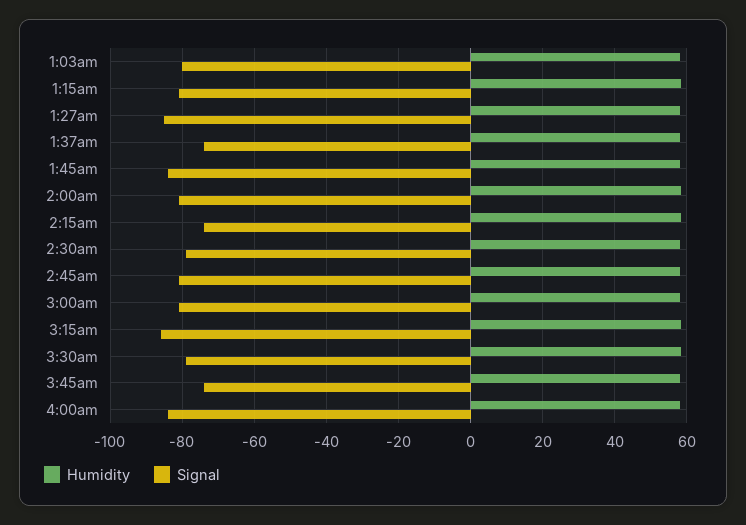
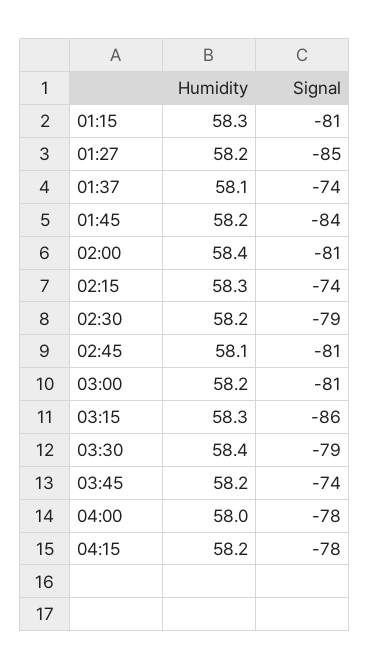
Humidity, 1:03am: 58 -> none
Signal, 1:03am: -80 -> none
Signal, 4:00am: -84 -> -78
Humidity, 04:15: none -> 58.2
Signal, 04:15: none -> -78

